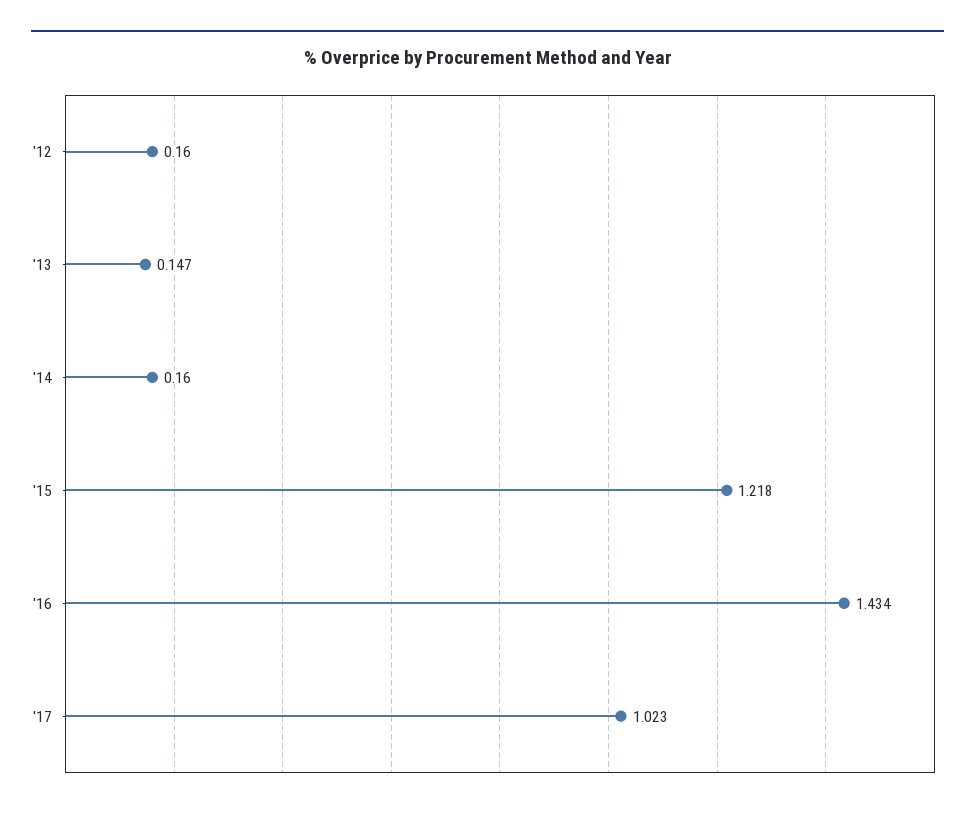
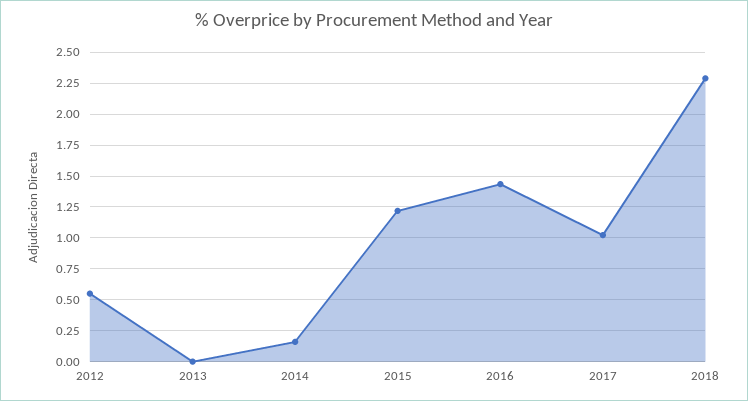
'12: 0.16 -> 0.55
'13: 0.147 -> 0
2018: none -> 2.3

